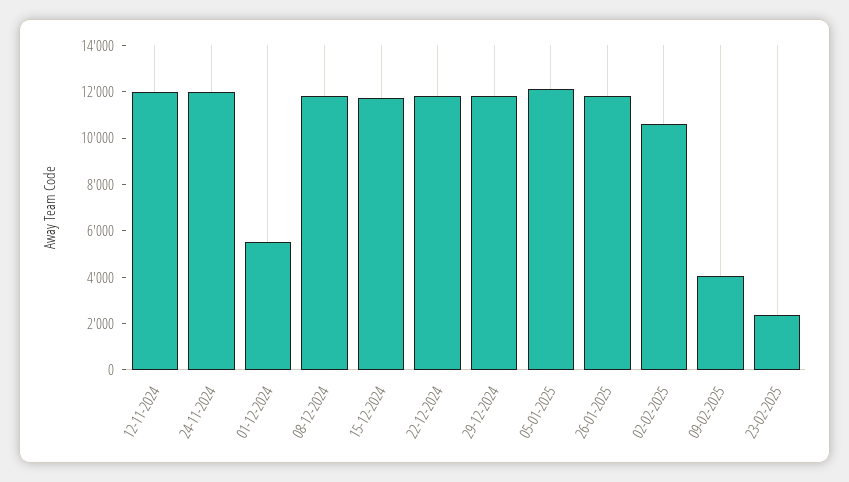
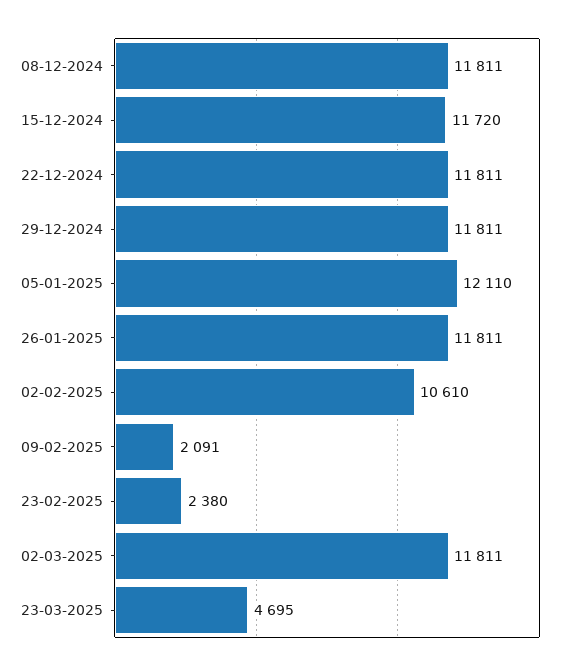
12-11-2024: 12000 -> none
24-11-2024: 12000 -> none
01-12-2024: 5500 -> none
09-02-2025: 4000 -> 2091
02-03-2025: none -> 11811
23-03-2025: none -> 4695

